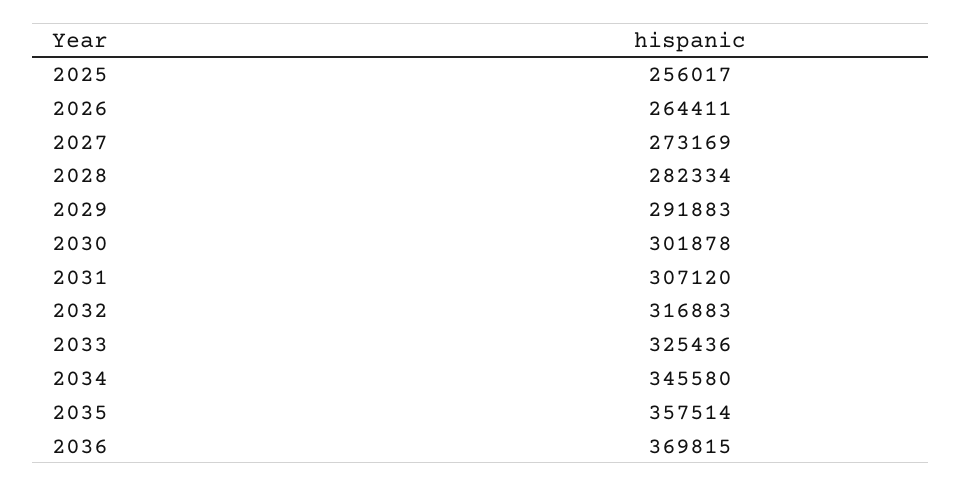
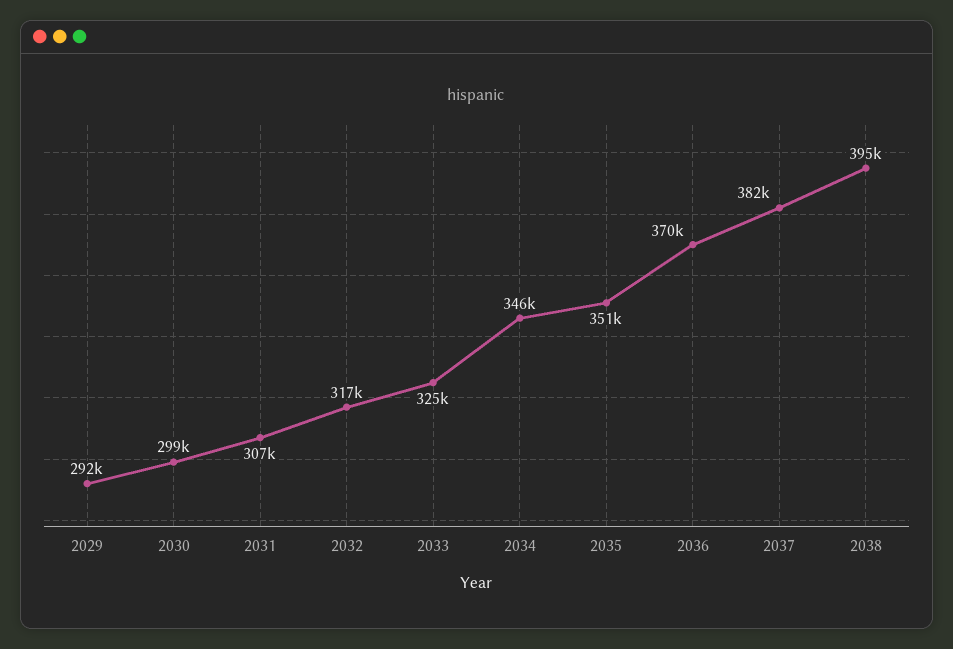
2025: 256017 -> none
2026: 264411 -> none
2027: 273169 -> none
2028: 282334 -> none
2030: 301878 -> 299000
2035: 357514 -> 351000
2037: none -> 382000
2038: none -> 395000

